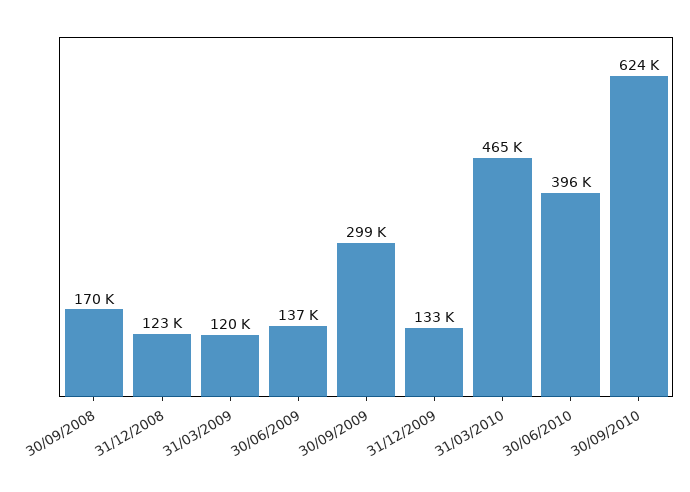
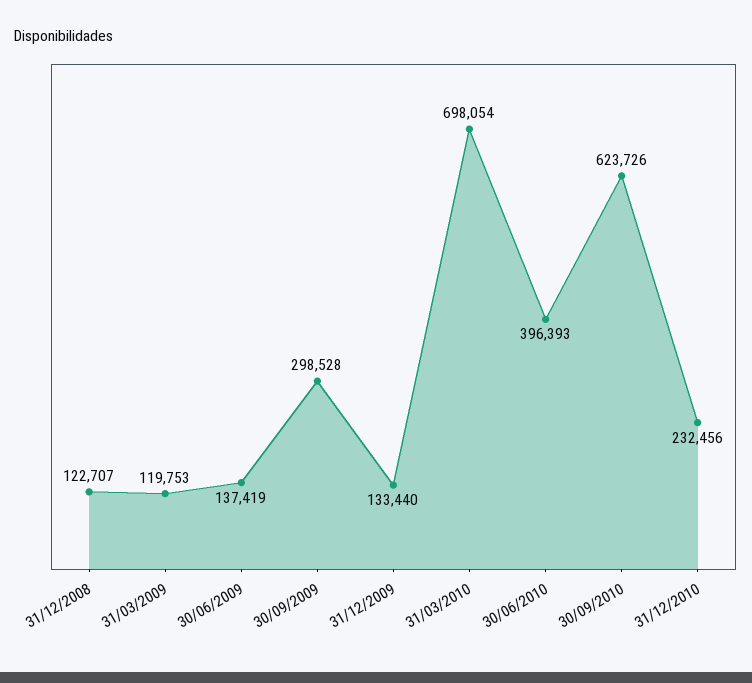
30/09/2008: 170000 -> none
31/03/2010: 465000 -> 698054
31/12/2010: none -> 232456

